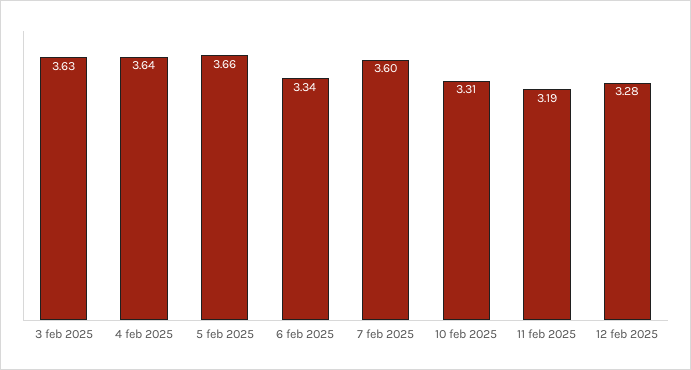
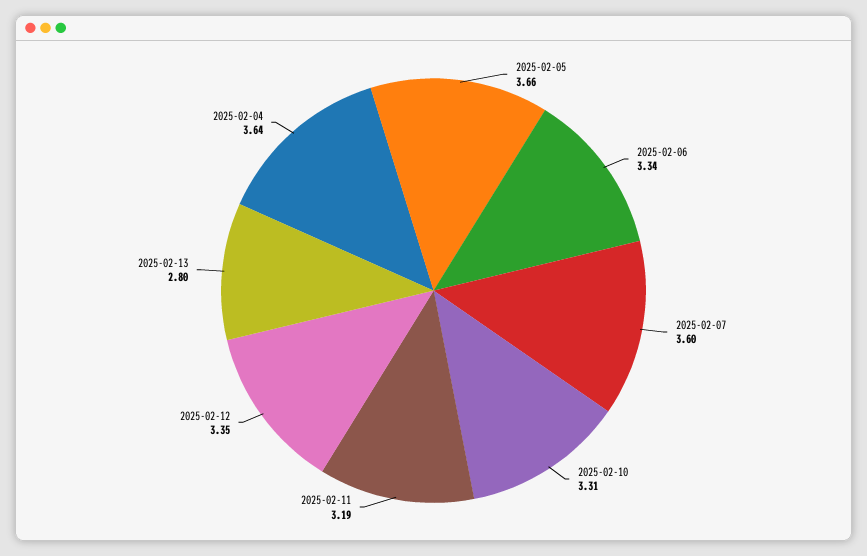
3 feb 2025: 3.63 -> none
12 feb 2025: 3.28 -> 3.35
2025-02-13: none -> 2.8

